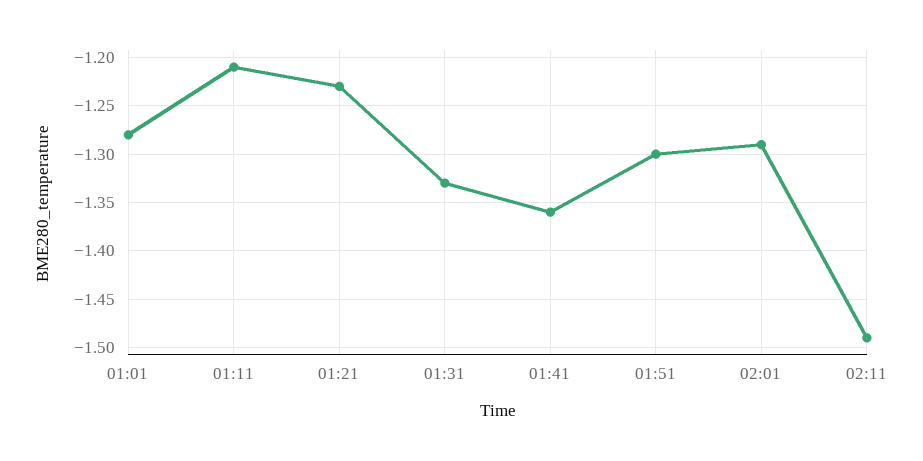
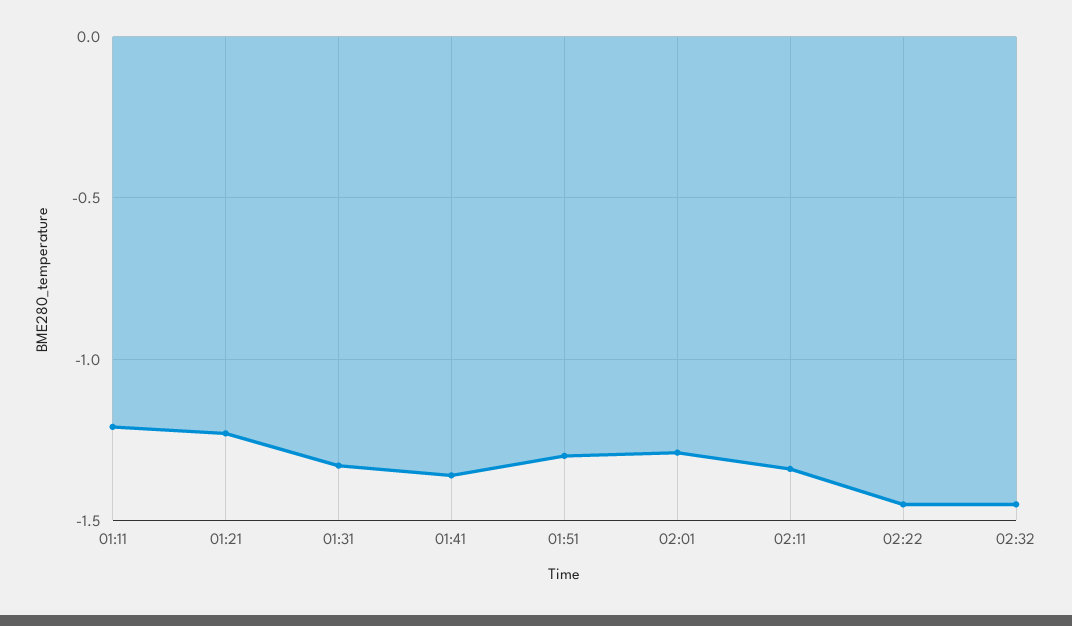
01:01: -1.28 -> none
02:11: -1.49 -> -1.35
02:22: none -> -1.45
02:32: none -> -1.45

